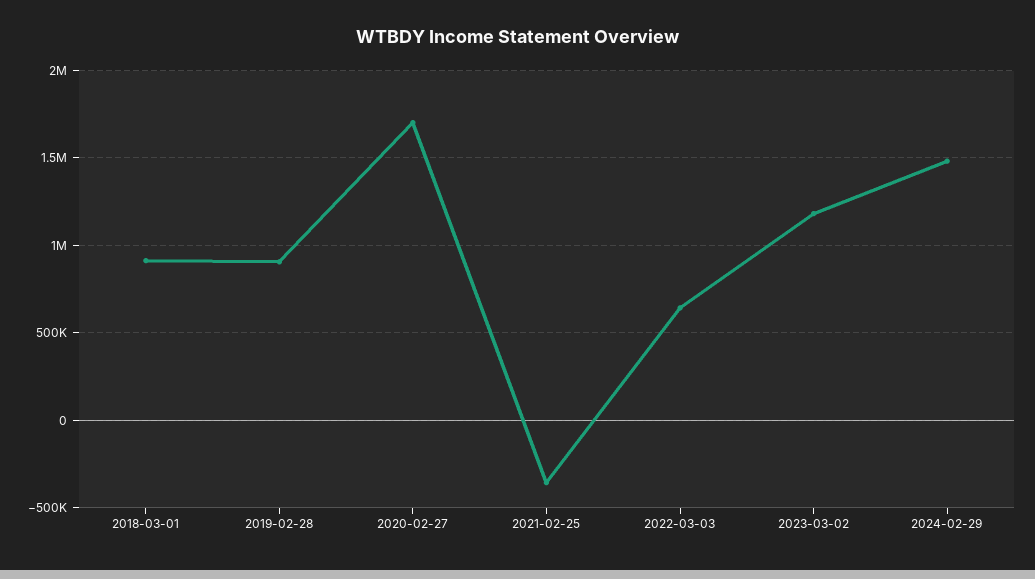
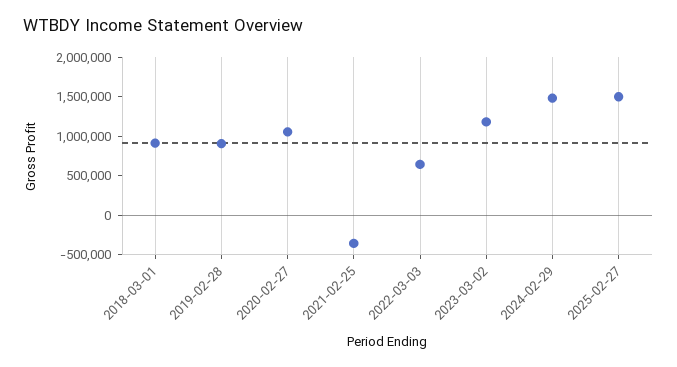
2020-02-27: 1700000 -> 1000000
2025-02-27: none -> 1500000

